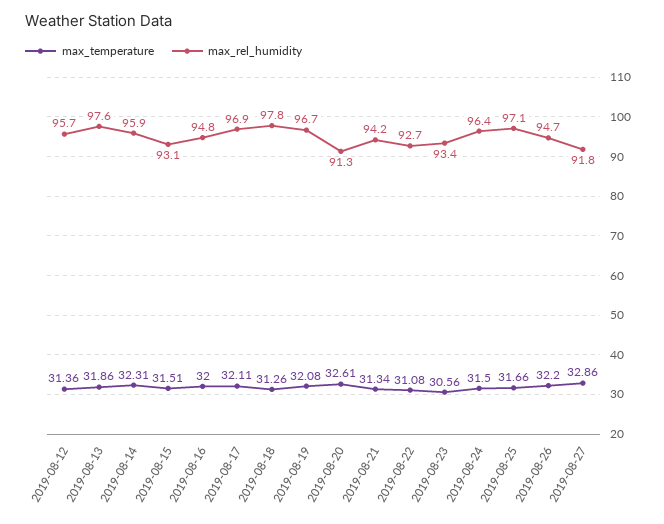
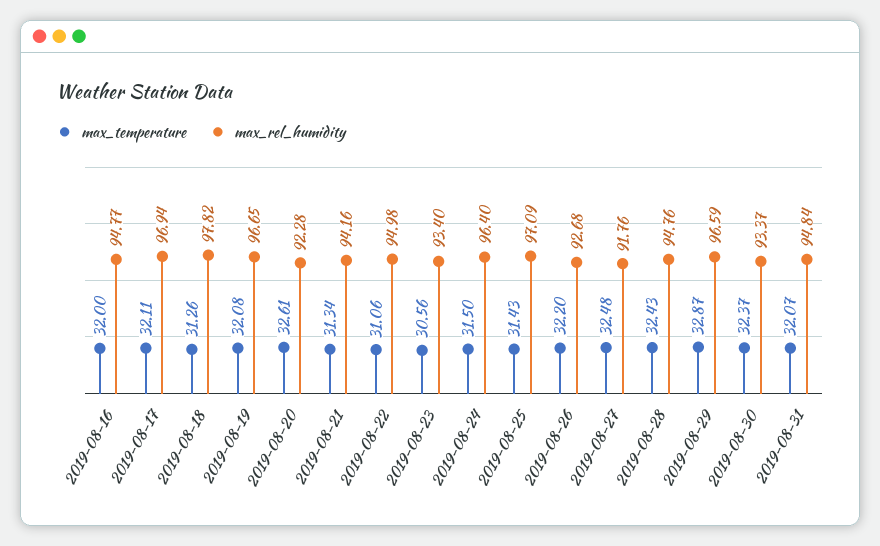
max_temperature, 2019-08-12: 31.36 -> none
max_rel_humidity, 2019-08-12: 95.7 -> none
max_temperature, 2019-08-13: 31.86 -> none
max_rel_humidity, 2019-08-13: 97.6 -> none
max_temperature, 2019-08-14: 32.31 -> none
max_rel_humidity, 2019-08-14: 95.9 -> none
max_temperature, 2019-08-15: 31.51 -> none
max_rel_humidity, 2019-08-15: 93.1 -> none
max_rel_humidity, 2019-08-20: 91.3 -> 92.28
max_temperature, 2019-08-22: 31.08 -> 31.06
max_rel_humidity, 2019-08-22: 92.7 -> 94.98
max_temperature, 2019-08-25: 31.66 -> 31.43
max_rel_humidity, 2019-08-26: 94.7 -> 92.68
max_temperature, 2019-08-27: 32.86 -> 32.48
max_temperature, 2019-08-28: none -> 32.43
max_rel_humidity, 2019-08-28: none -> 94.76
max_temperature, 2019-08-29: none -> 32.87
max_rel_humidity, 2019-08-29: none -> 96.59
max_temperature, 2019-08-30: none -> 32.37
max_rel_humidity, 2019-08-30: none -> 93.37
max_temperature, 2019-08-31: none -> 32.07
max_rel_humidity, 2019-08-31: none -> 94.84

